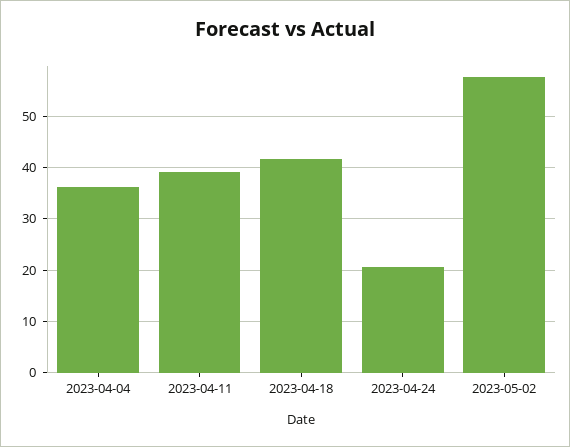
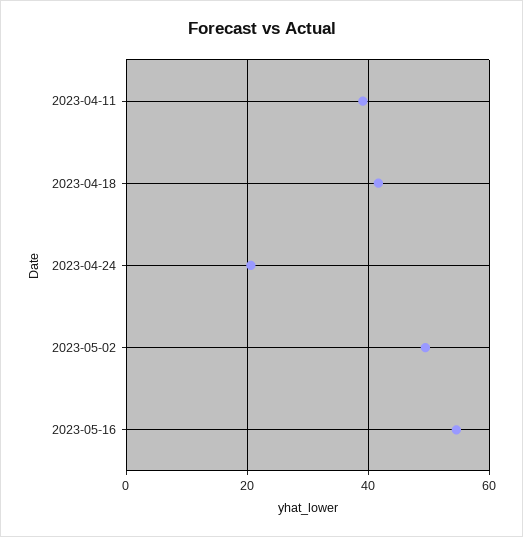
2023-04-04: 36 -> none
2023-05-02: 58 -> 50
2023-05-16: none -> 54

